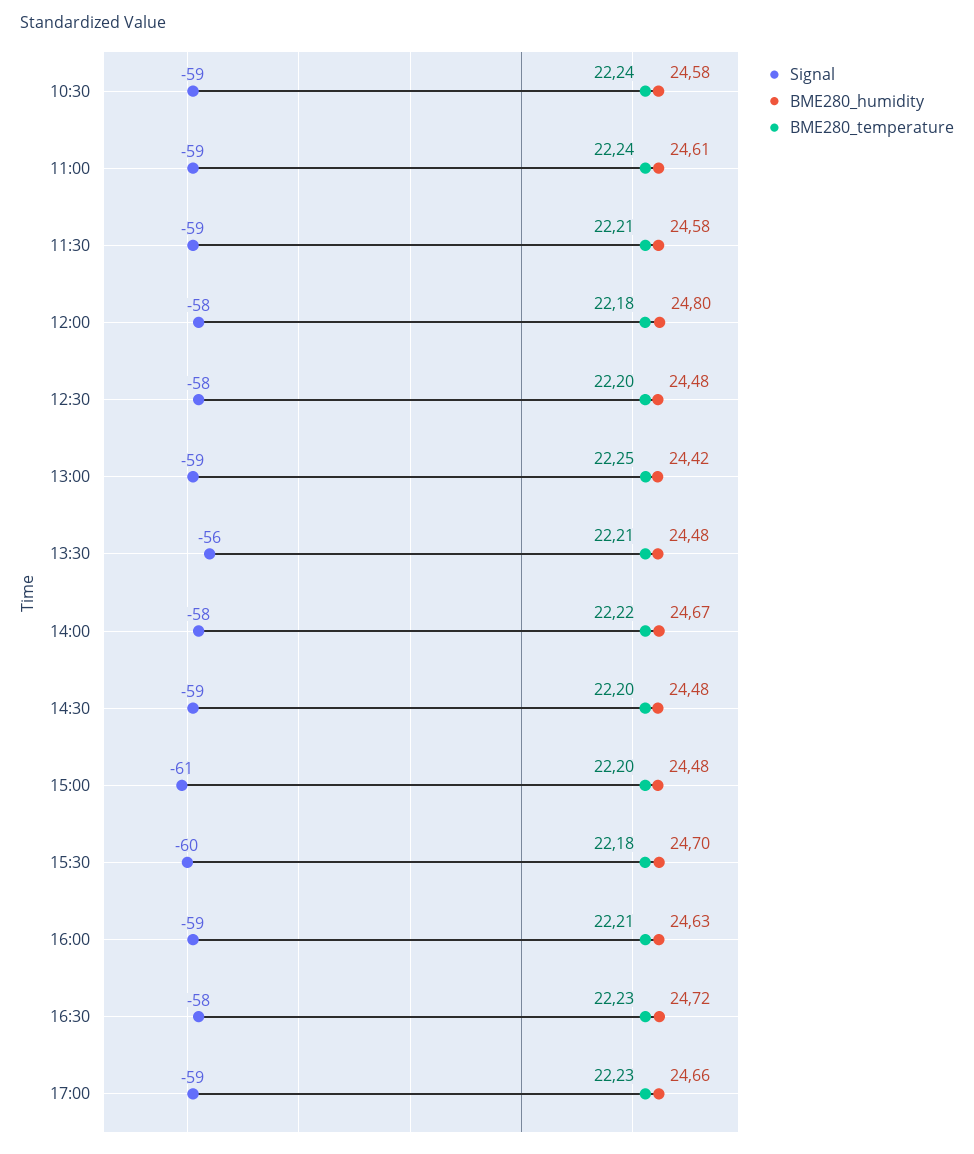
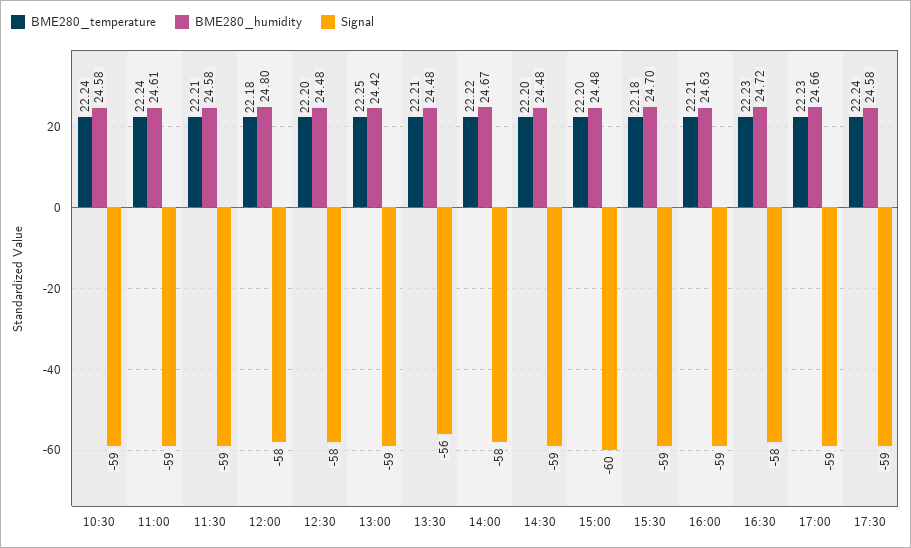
Signal, 15:00: -61 -> -60
Signal, 15:30: -60 -> -59
BME280_temperature, 17:30: none -> 22.24
BME280_humidity, 17:30: none -> 24.58
Signal, 17:30: none -> -59

